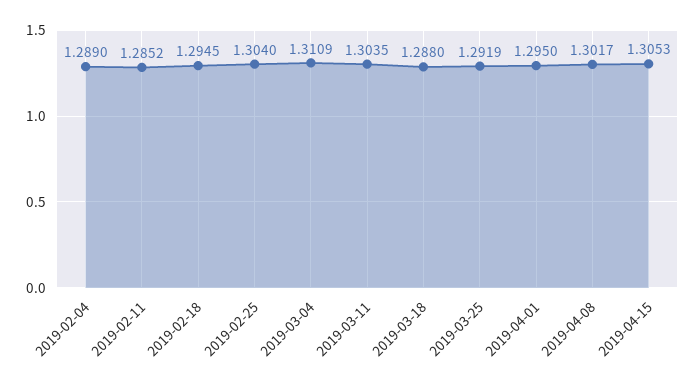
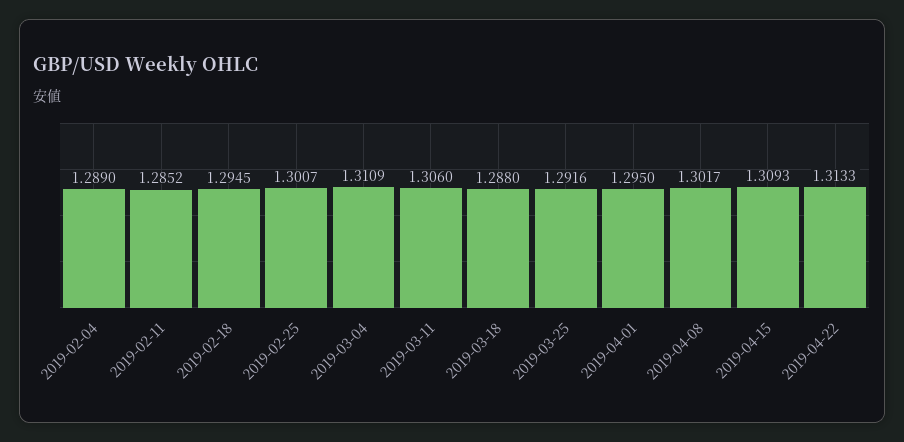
2019-02-25: 1.304 -> 1.3007
2019-03-11: 1.3035 -> 1.306
2019-03-25: 1.2919 -> 1.2916
2019-04-15: 1.3053 -> 1.3093
2019-04-22: none -> 1.3133

